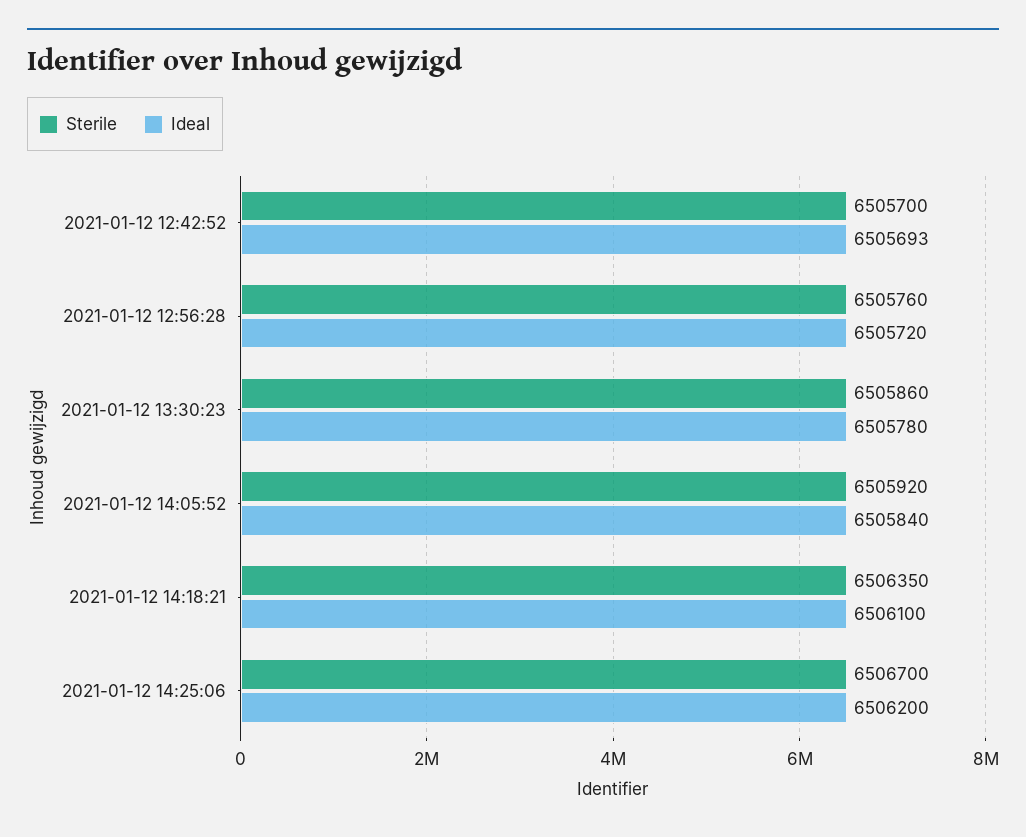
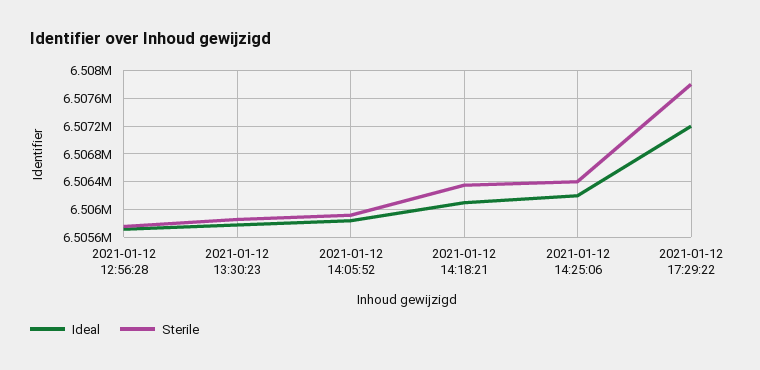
Sterile, 2021-01-12 12:42:52: 6505700 -> none
Ideal, 2021-01-12 12:42:52: 6505693 -> none
Sterile, 2021-01-12 14:25:06: 6506700 -> 6506400
Ideal, 2021-01-12 17:29:22: none -> 6507200
Sterile, 2021-01-12 17:29:22: none -> 6507800

